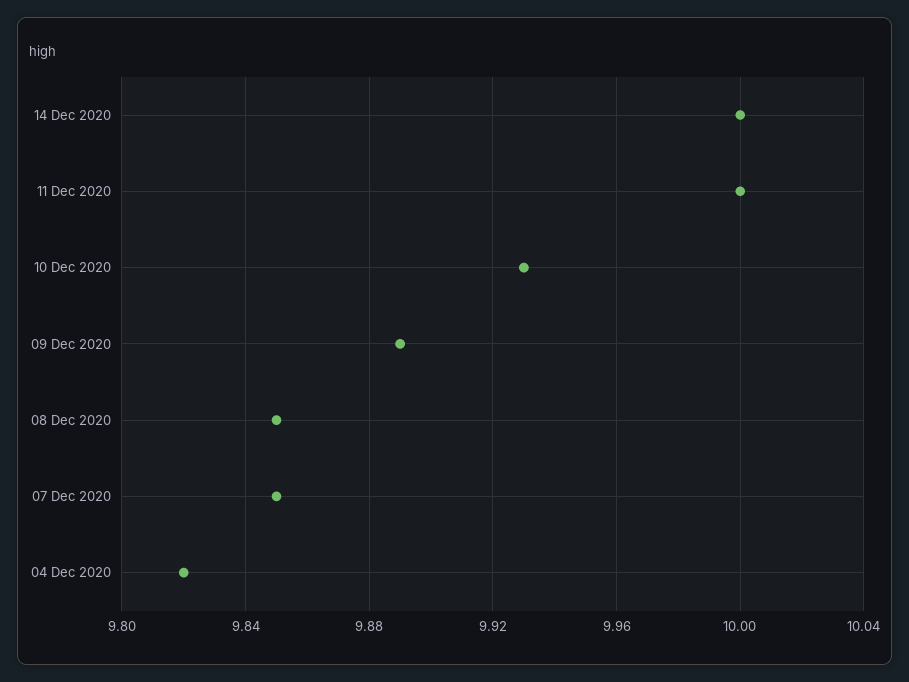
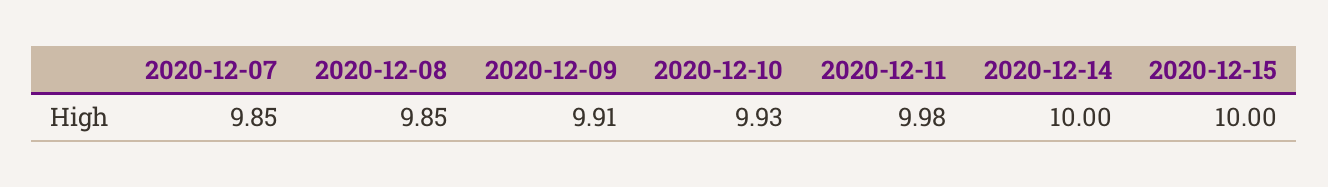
11 Dec 2020: 10 -> 9.98
09 Dec 2020: 9.89 -> 9.91
04 Dec 2020: 9.82 -> none
2020-12-15: none -> 10

